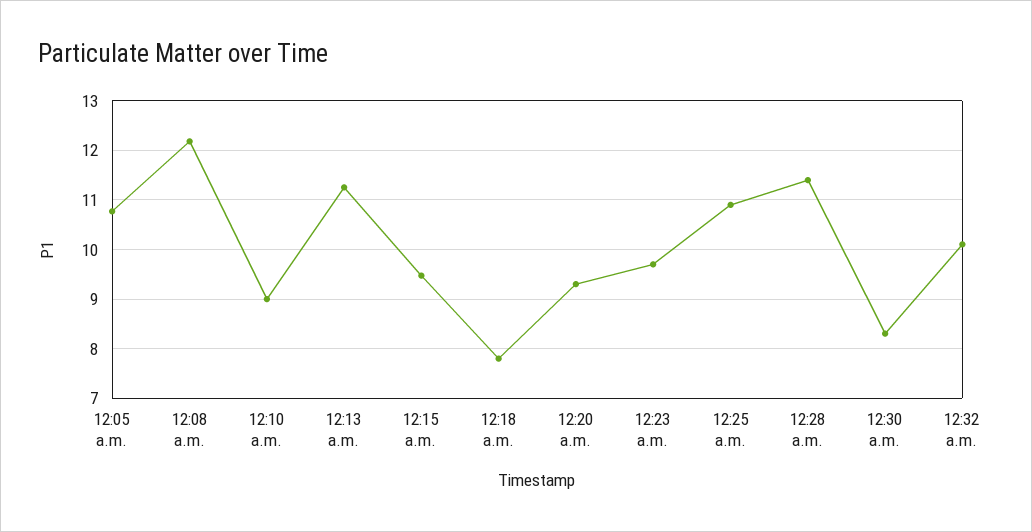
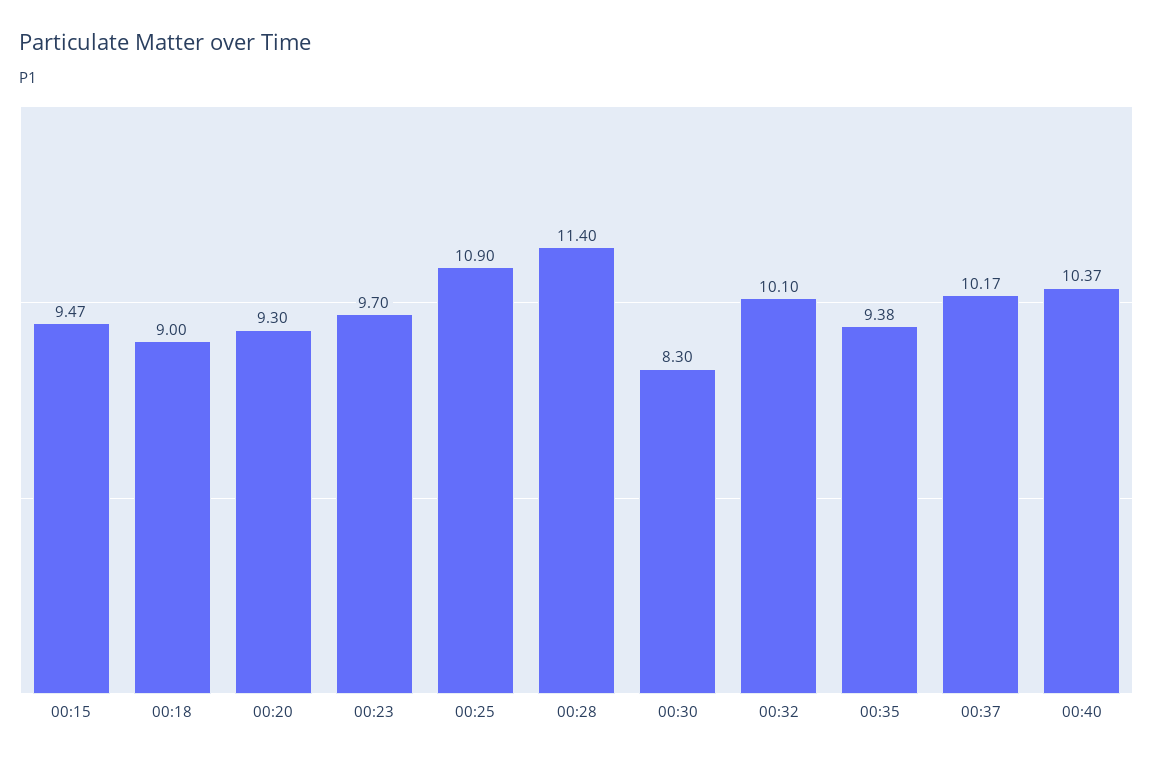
12:05 a.m.: 10.8 -> none
12:08 a.m.: 12.2 -> none
12:10 a.m.: 9 -> none
12:13 a.m.: 11.2 -> none
12:18 a.m.: 7.8 -> 9
00:35: none -> 9.38
00:37: none -> 10.17
00:40: none -> 10.37

